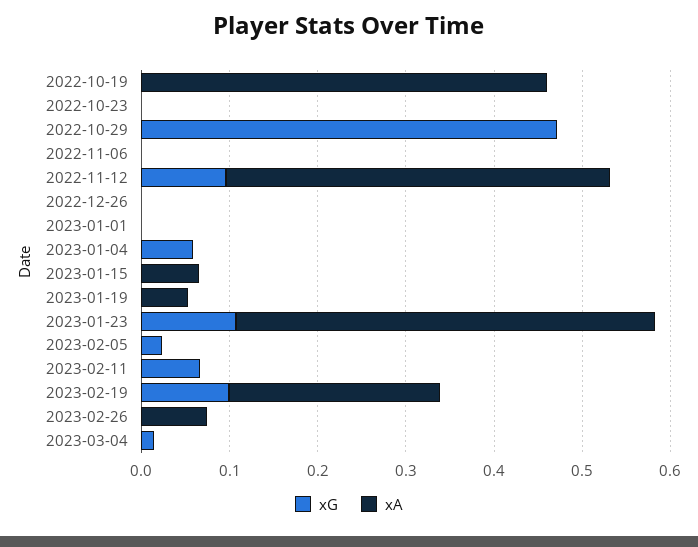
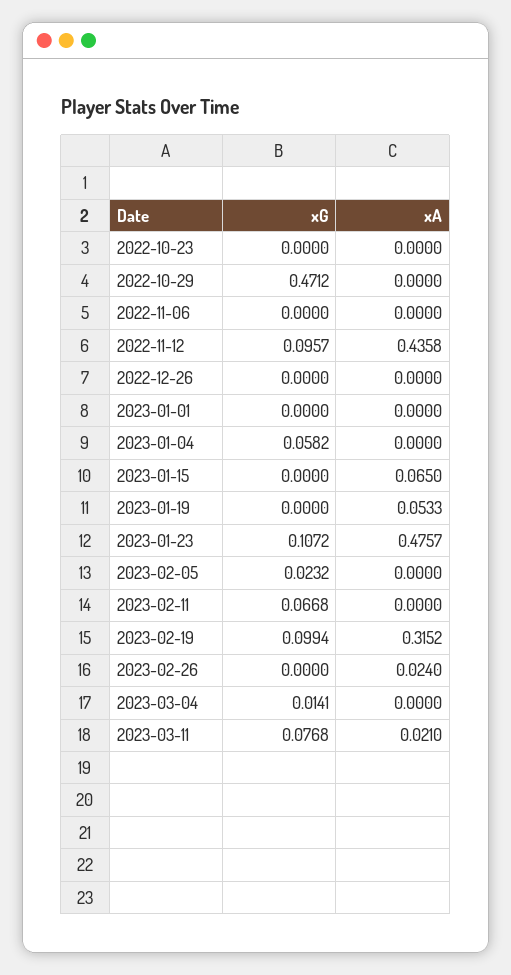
xG, 2022-10-19: 0 -> none
xA, 2022-10-19: 0.46 -> none
xA, 2023-02-19: 0.24 -> 0.3152
xA, 2023-02-26: 0.08 -> 0.024
xG, 2023-03-11: none -> 0.0768
xA, 2023-03-11: none -> 0.021

